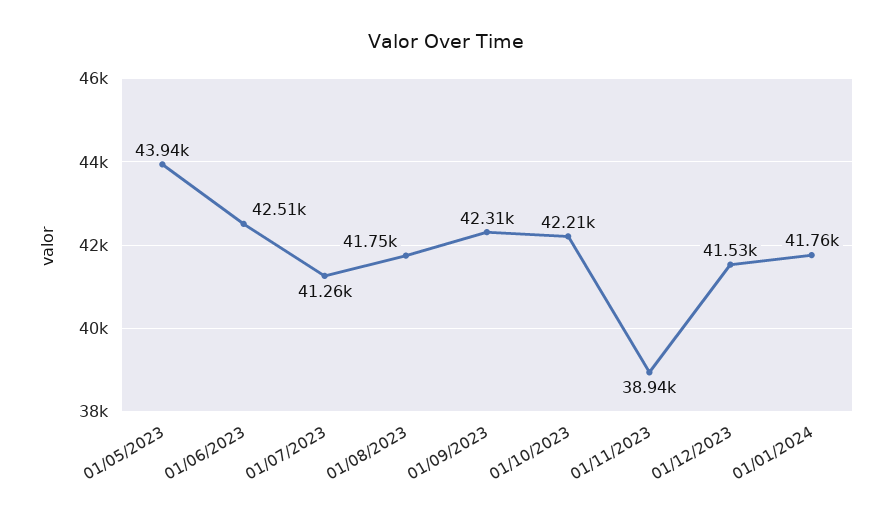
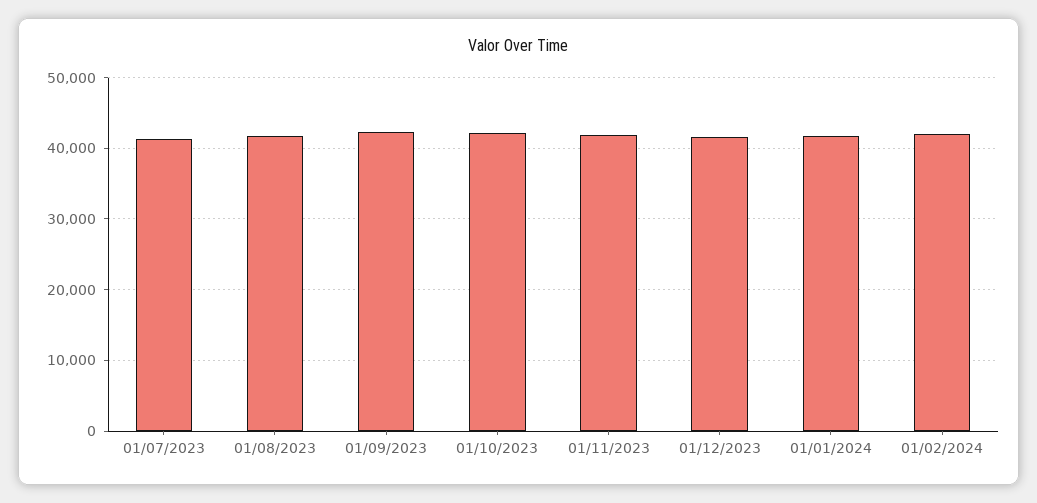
01/05/2023: 43940 -> none
01/06/2023: 42510 -> none
01/11/2023: 38940 -> 42000
01/02/2024: none -> 42000

